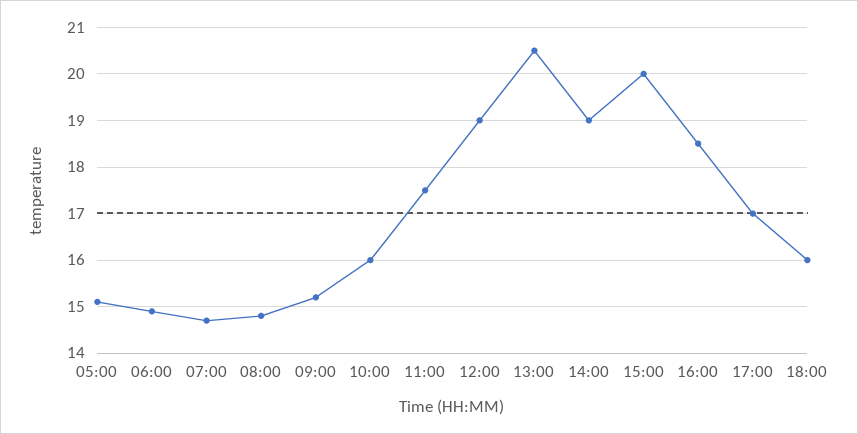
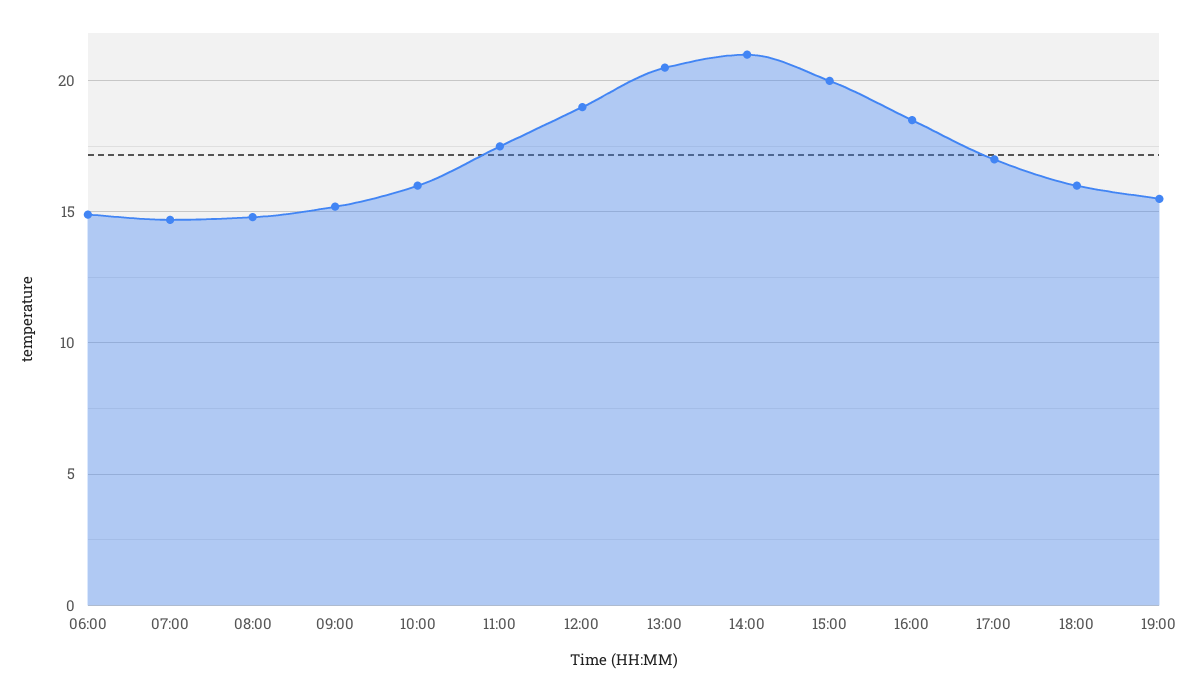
05:00: 15 -> none
14:00: 19 -> 21
19:00: none -> 15.5

